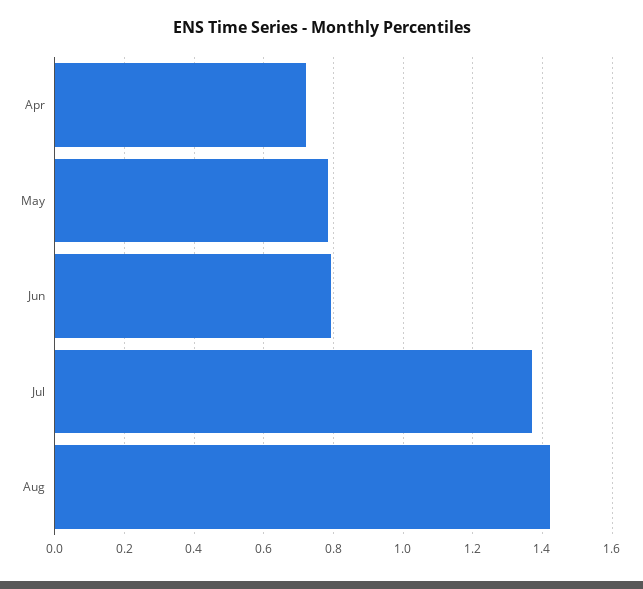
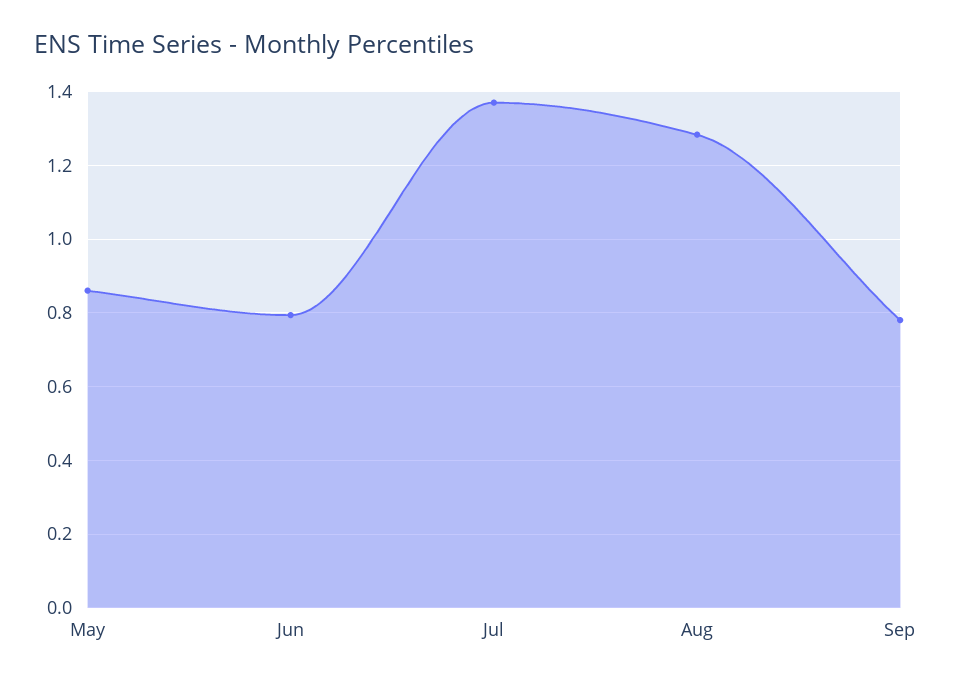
Apr: 0.72 -> none
May: 0.78 -> 0.86
Aug: 1.42 -> 1.28
Sep: none -> 0.78

